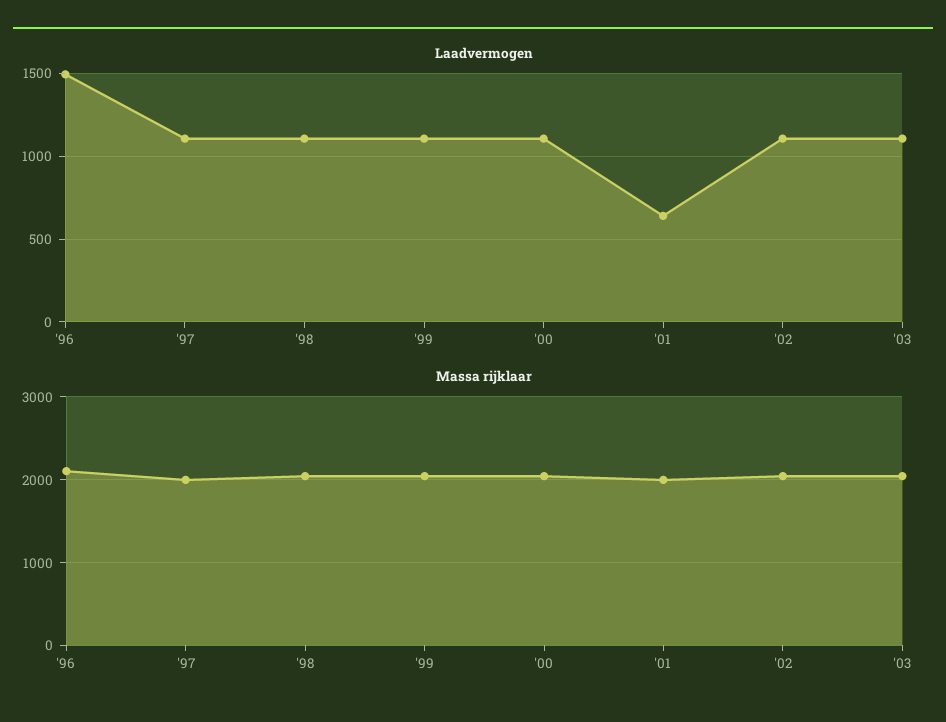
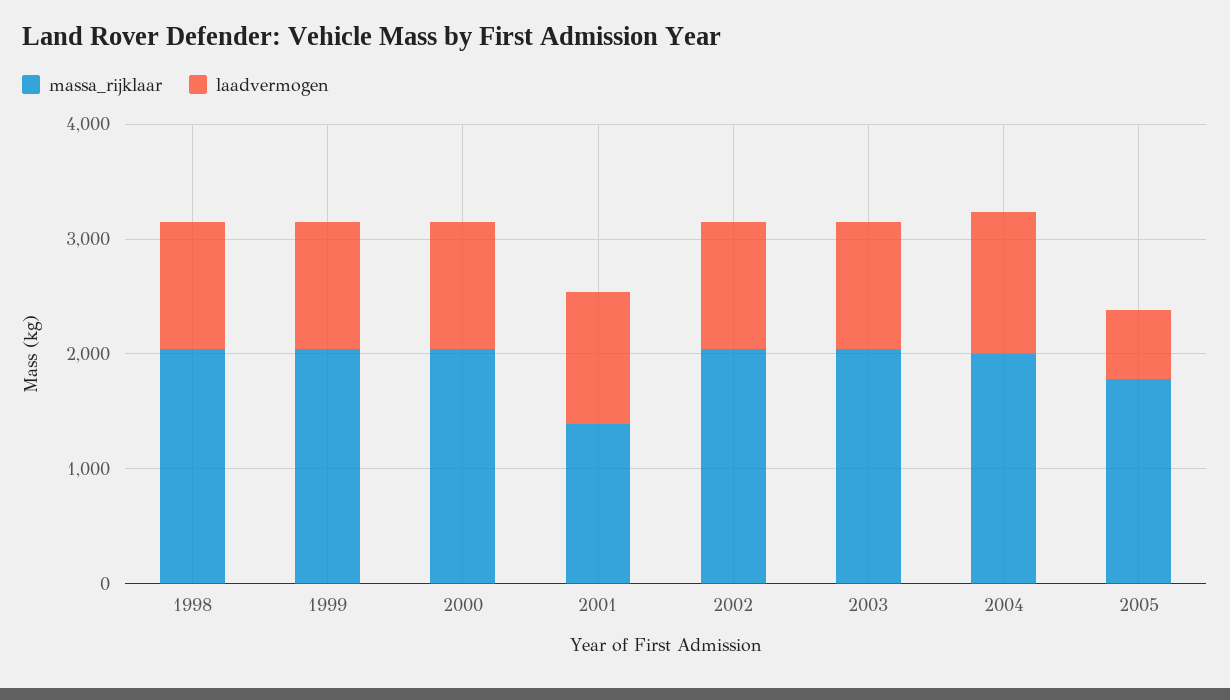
Laadvermogen, '96: 1500 -> none
Laadvermogen, '97: 1100 -> none
Laadvermogen, '01: 650 -> 1200
Massa rijklaar, '96: 2100 -> none
Massa rijklaar, '97: 2000 -> none
Massa rijklaar, '01: 2000 -> 1400
Massa rijklaar, 2004: none -> 2000
Laadvermogen, 2004: none -> 1200
Massa rijklaar, 2005: none -> 1800
Laadvermogen, 2005: none -> 600

